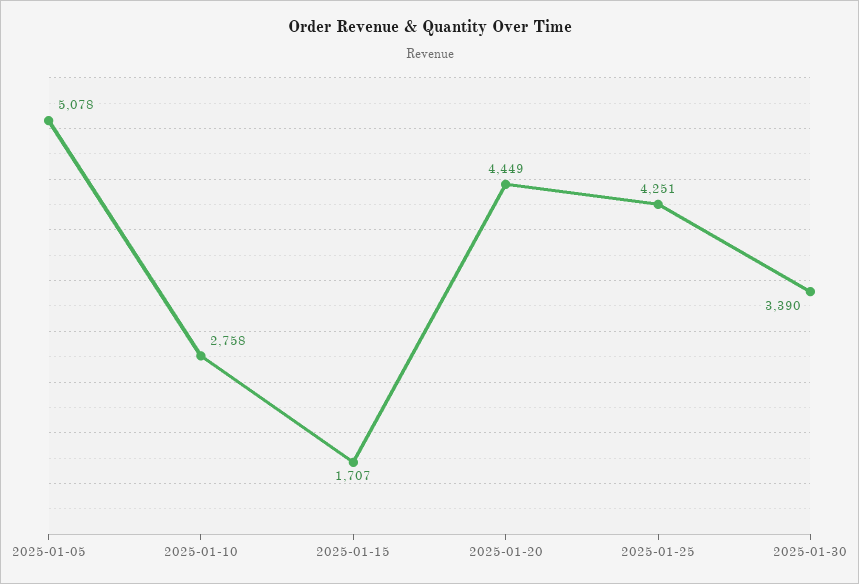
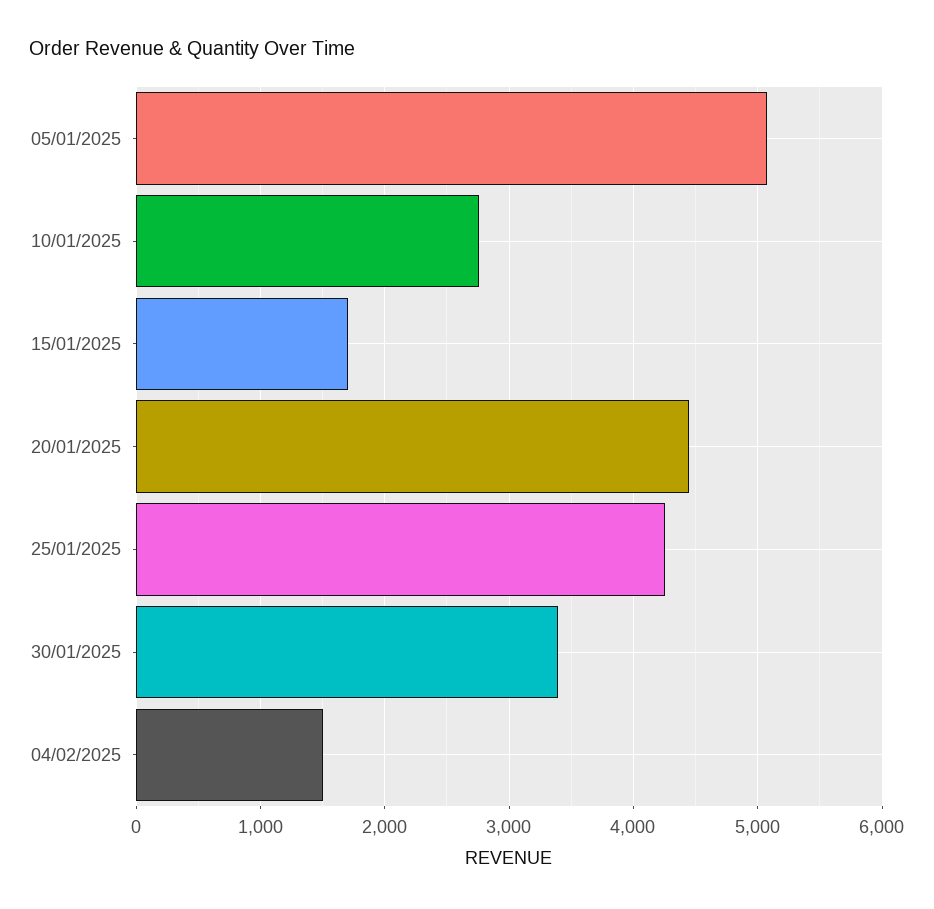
04/02/2025: none -> 1500

